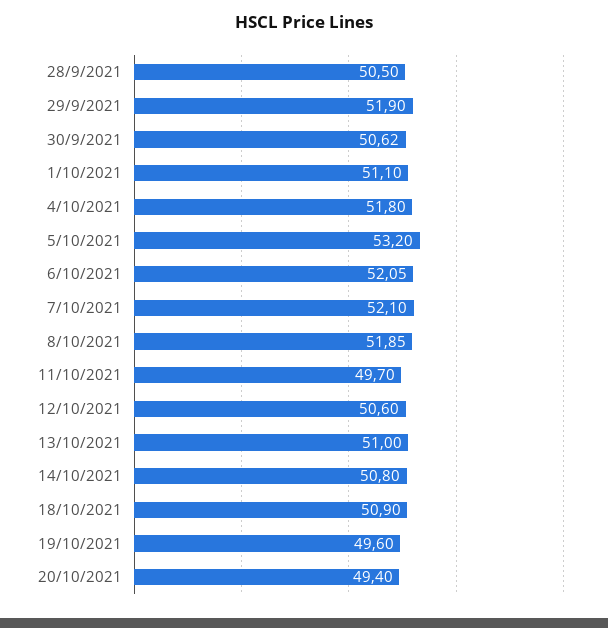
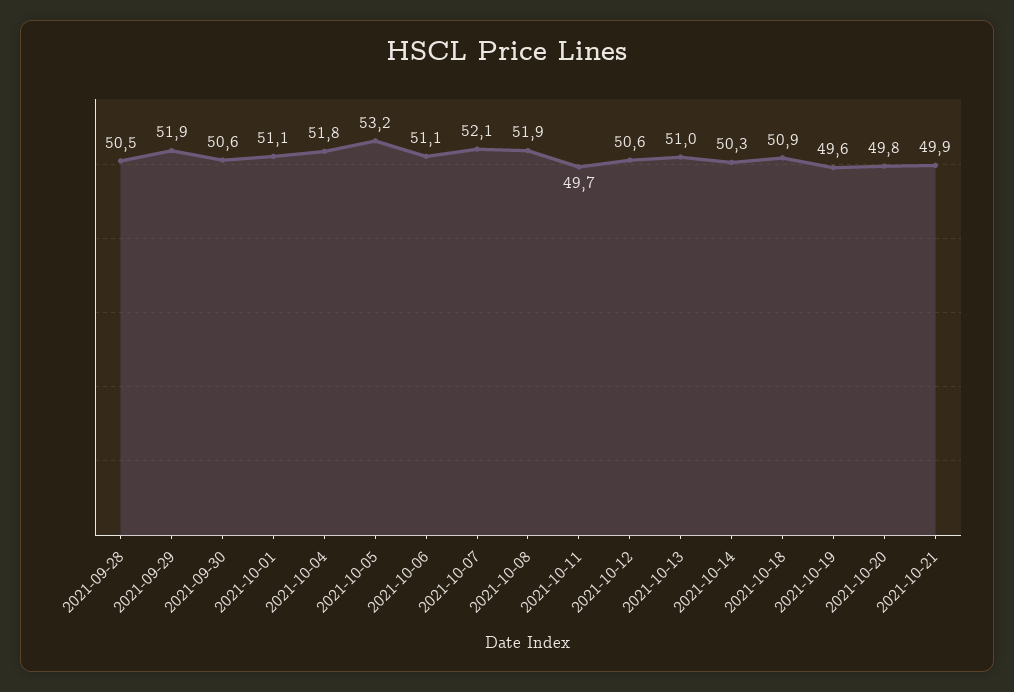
6/10/2021: 52.05 -> 51.1
14/10/2021: 50.8 -> 50.3
20/10/2021: 49.4 -> 49.8
2021-10-21: none -> 49.9

